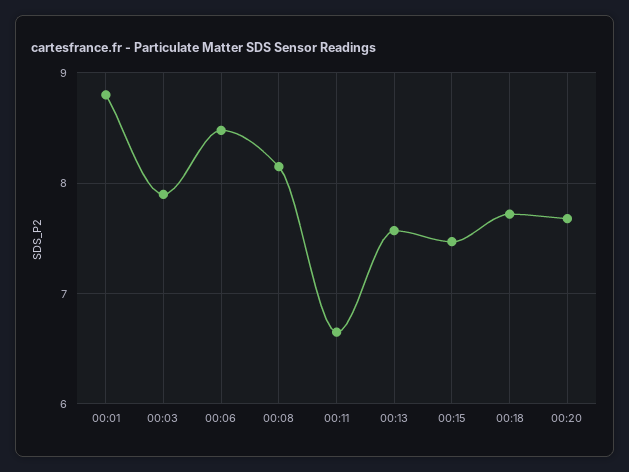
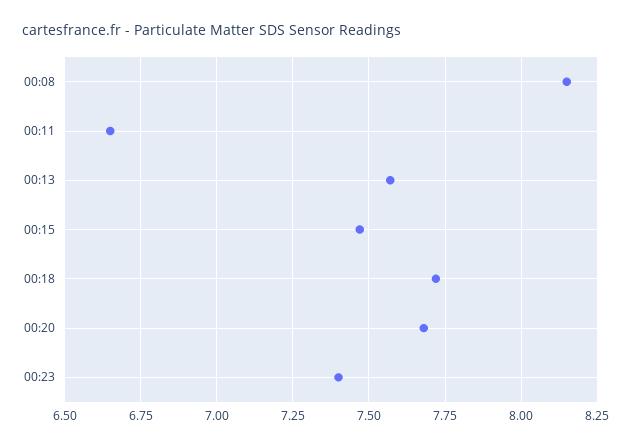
00:01: 8.8 -> none
00:03: 7.9 -> none
00:06: 8.5 -> none
00:23: none -> 7.4

